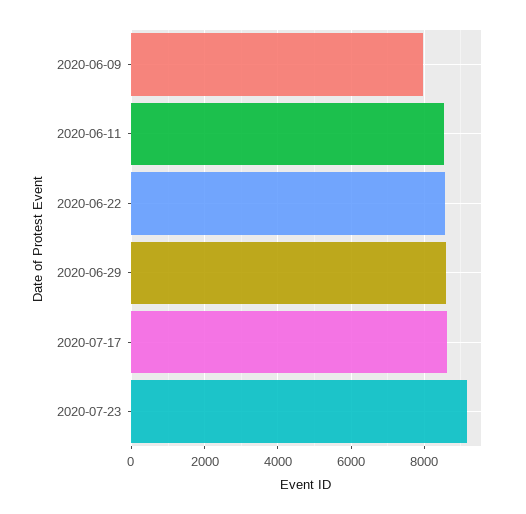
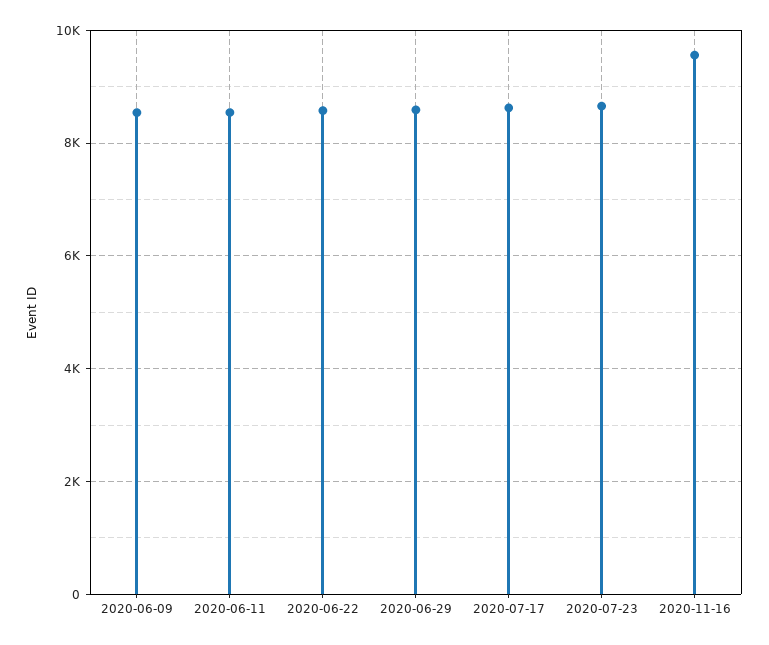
2020-06-09: 8000 -> 8600
2020-07-23: 9200 -> 8600
2020-11-16: none -> 9600

